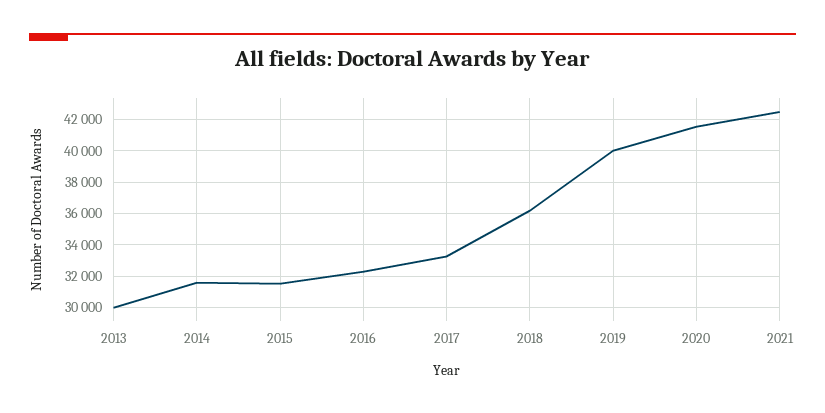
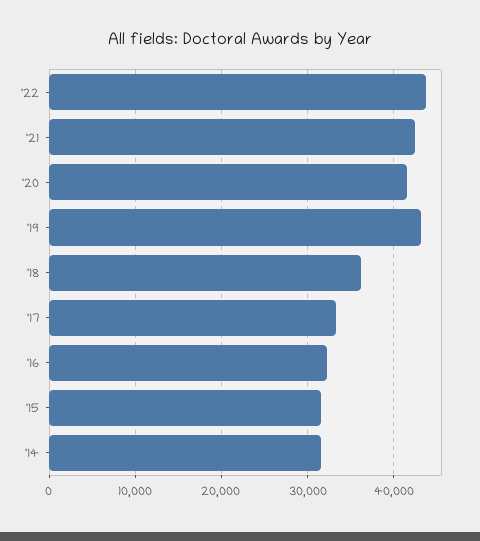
2013: 30000 -> none
2019: 40000 -> 43000
'22: none -> 44000

